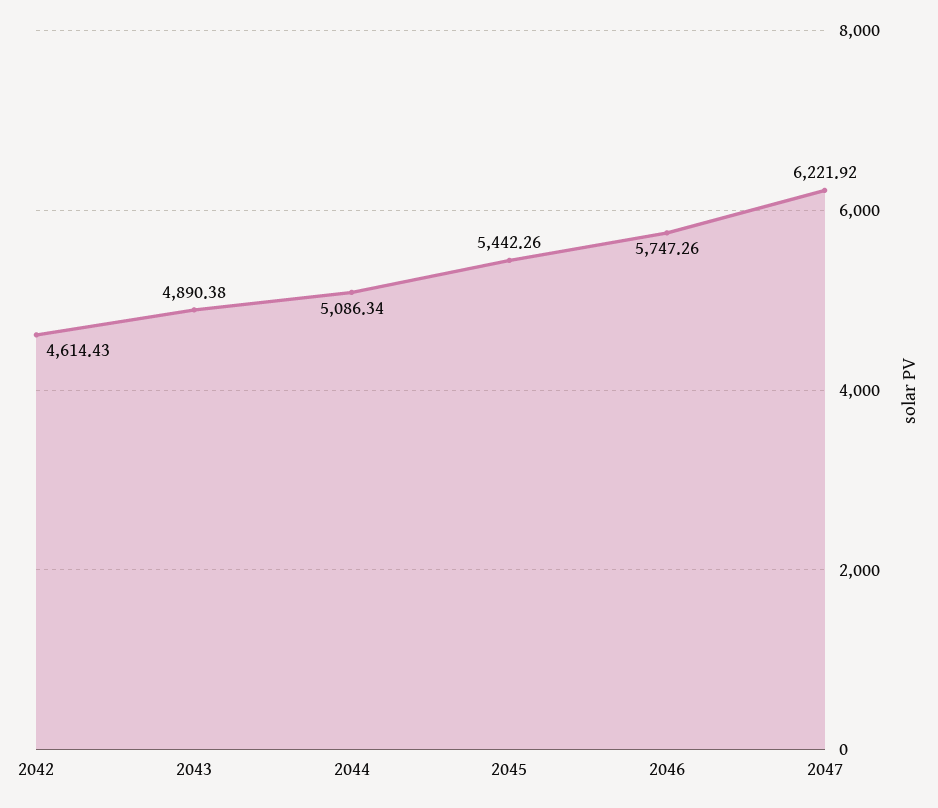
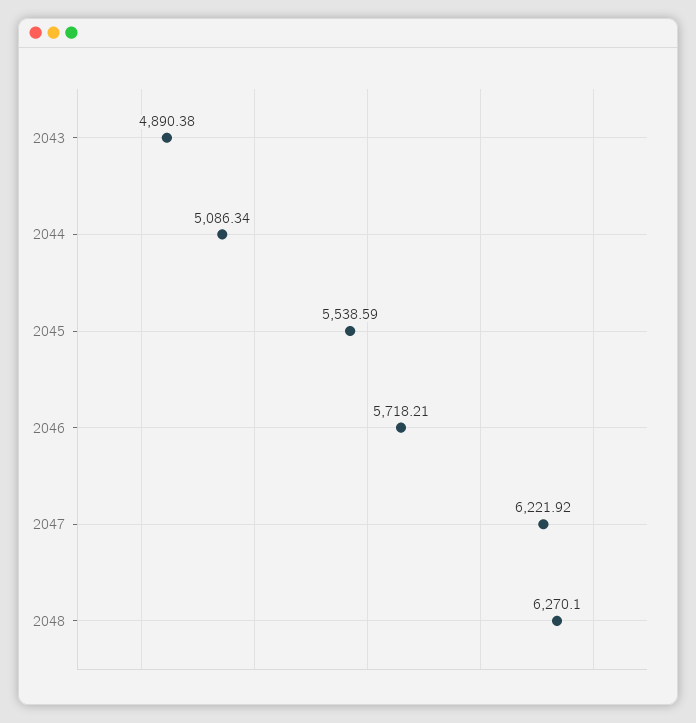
2042: 4614.43 -> none
2045: 5442.26 -> 5538.59
2046: 5747.26 -> 5718.21
2048: none -> 6270.1

